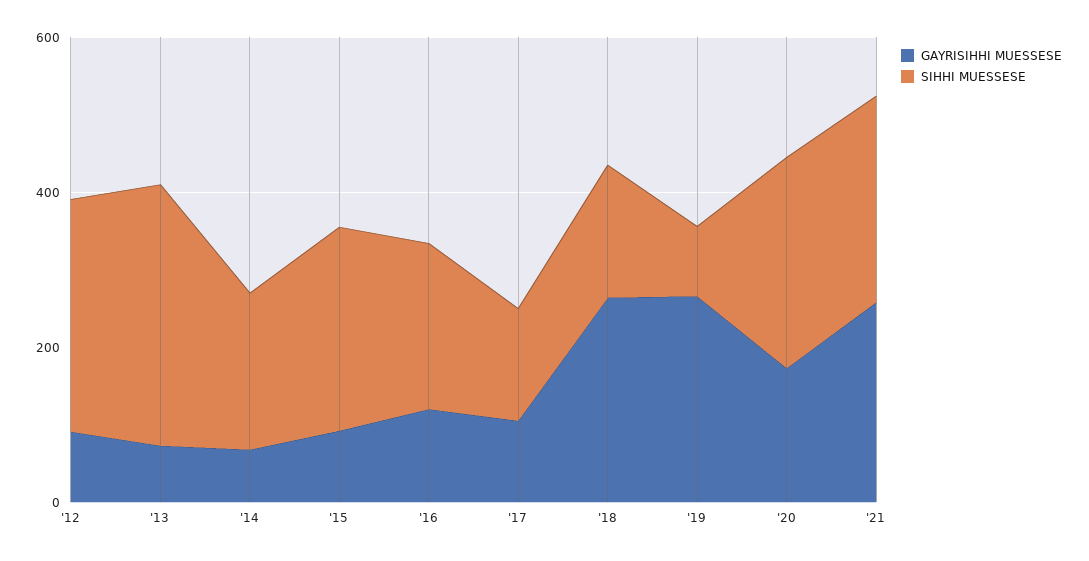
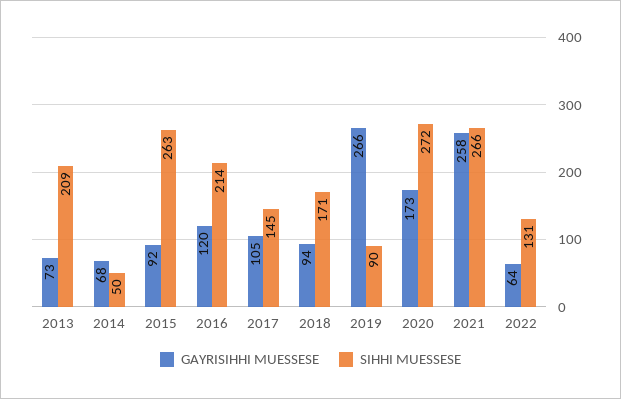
GAYRISIHHI MUESSESE, '12: 100 -> none
SIHHI MUESSESE, '12: 300 -> none
SIHHI MUESSESE, '13: 350 -> 209
SIHHI MUESSESE, '14: 200 -> 50
GAYRISIHHI MUESSESE, '18: 250 -> 94
GAYRISIHHI MUESSESE, 2022: none -> 64
SIHHI MUESSESE, 2022: none -> 131

